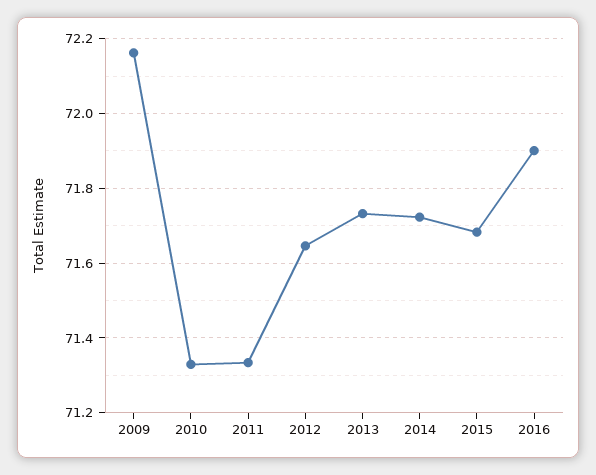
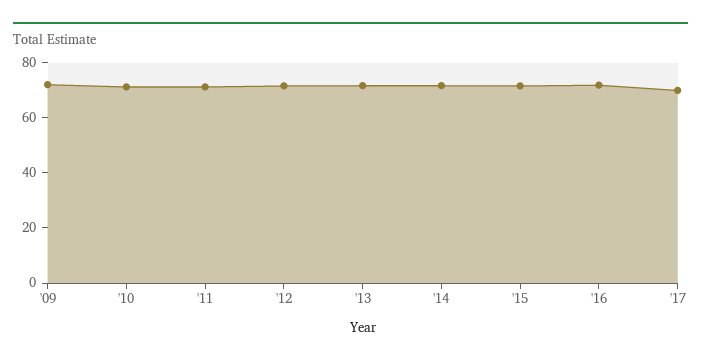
'17: none -> 70

